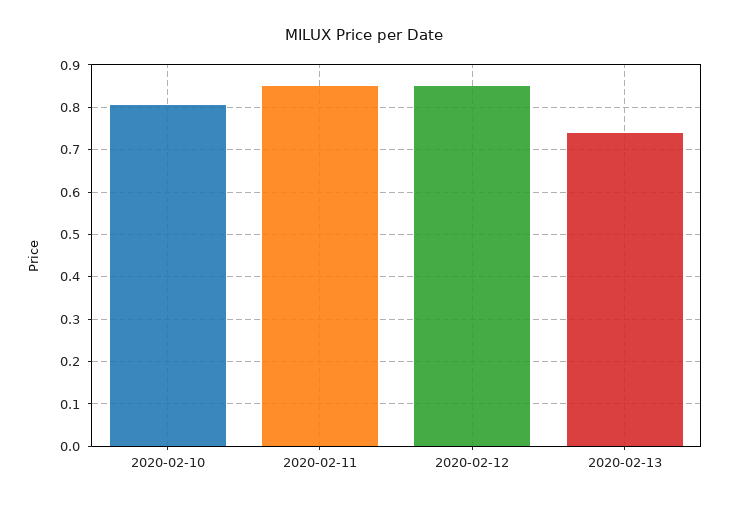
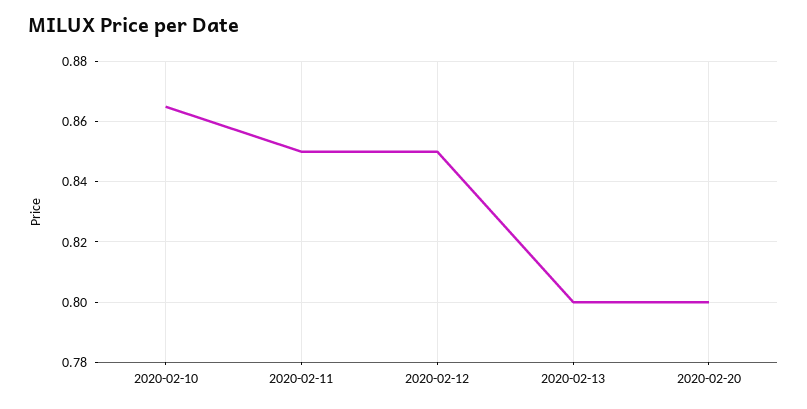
2020-02-10: 0.8 -> 0.865
2020-02-13: 0.74 -> 0.8
2020-02-20: none -> 0.8

